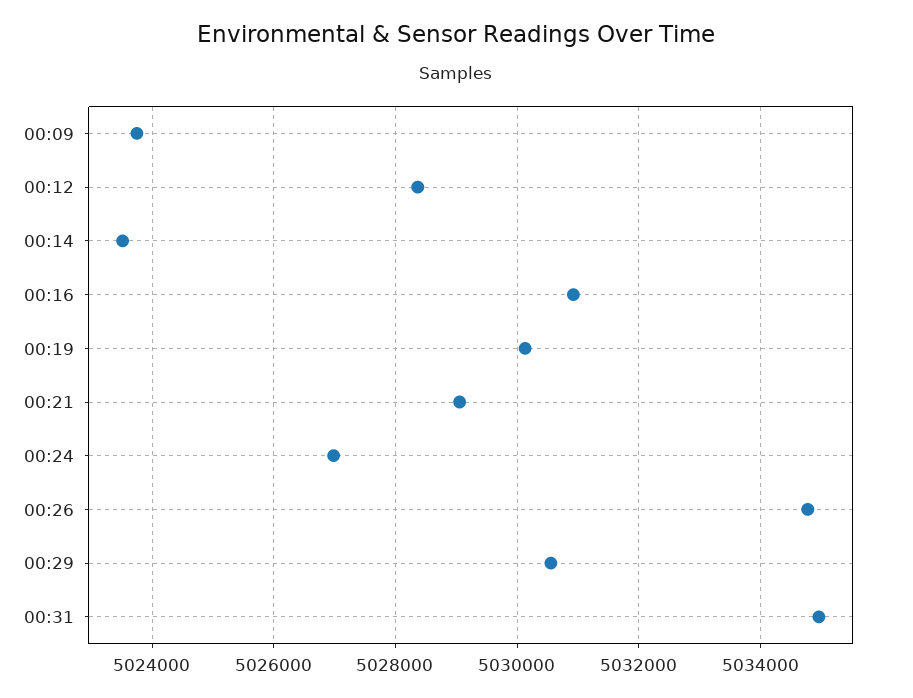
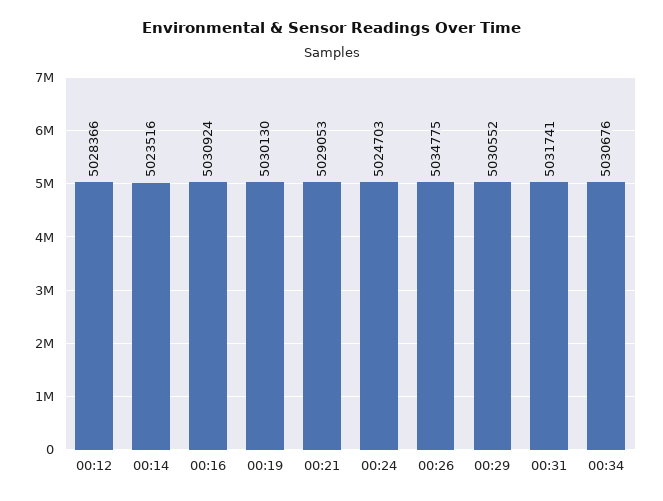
00:09: 5023800 -> none
00:24: 5027000 -> 5024703
00:31: 5035000 -> 5031741
00:34: none -> 5030676

